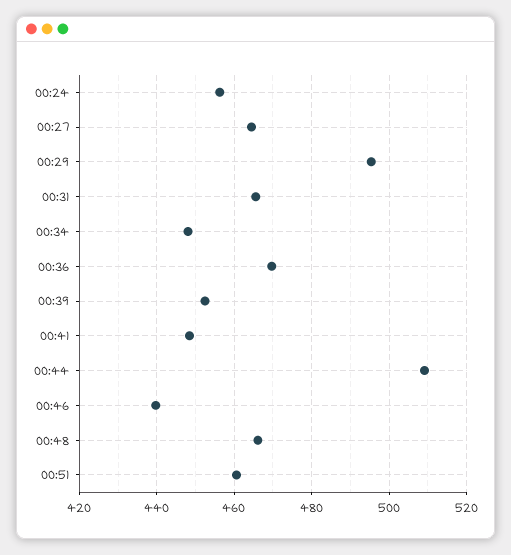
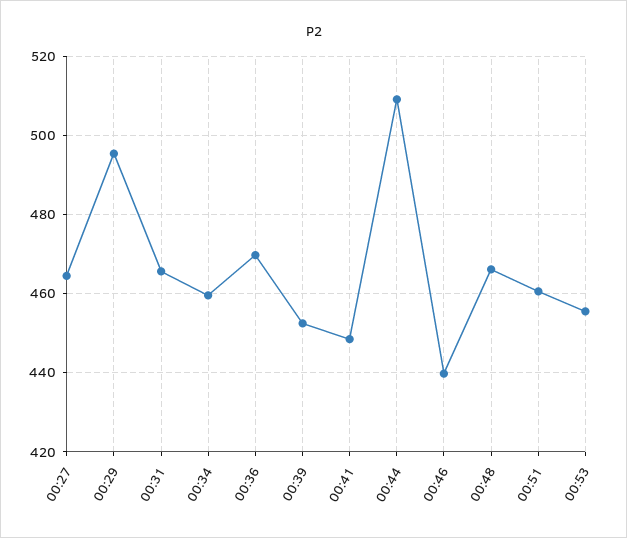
00:24: 456 -> none
00:34: 448 -> 460
00:53: none -> 456

